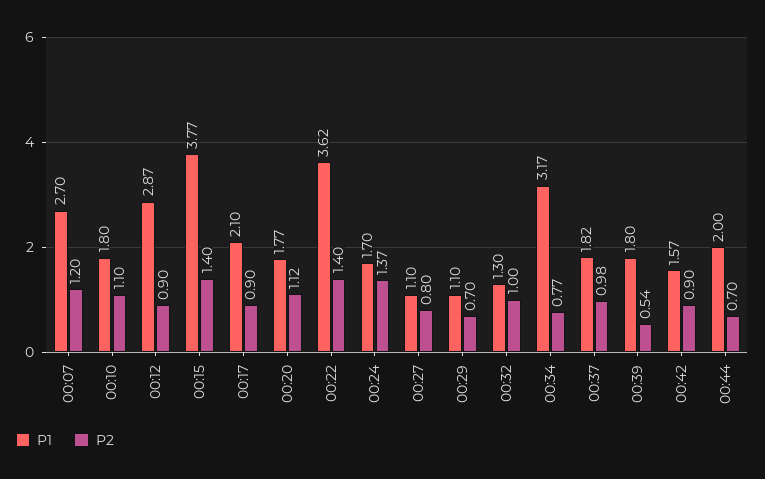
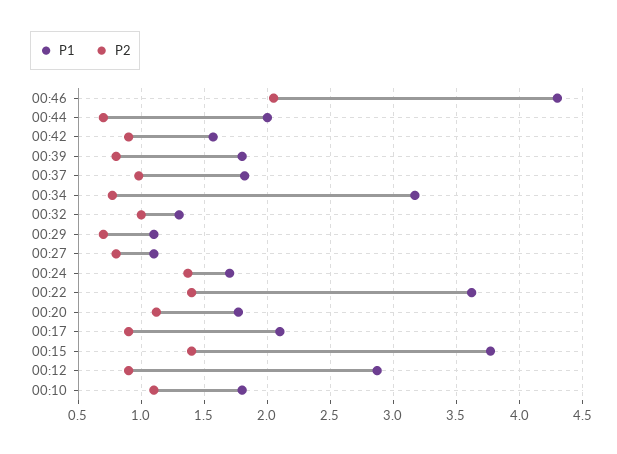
P1, 00:07: 2.7 -> none
P2, 00:07: 1.2 -> none
P2, 00:39: 0.54 -> 0.8
P1, 00:46: none -> 4.3
P2, 00:46: none -> 2.05

